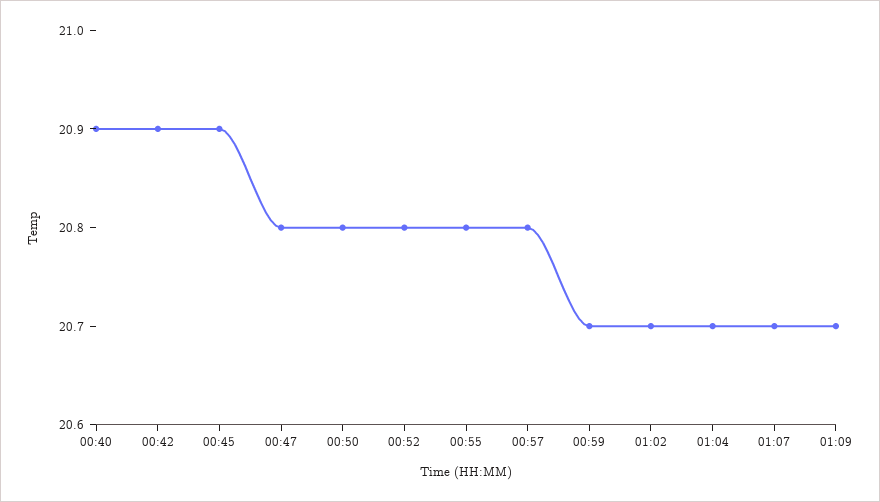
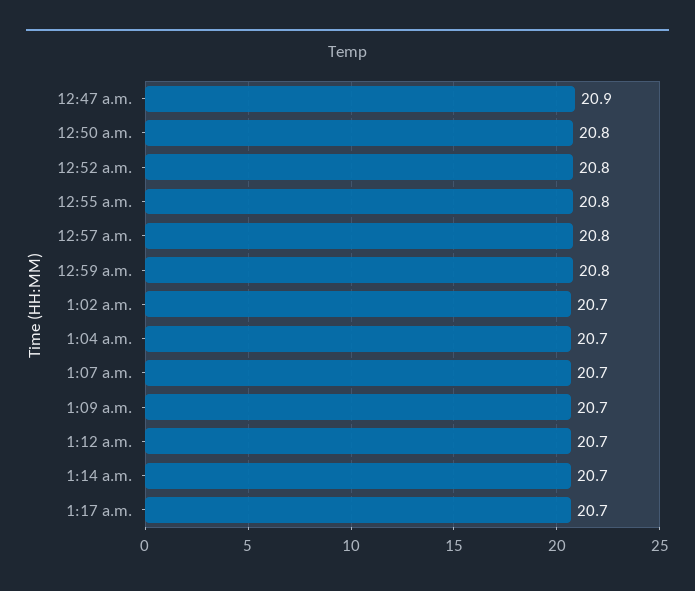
00:40: 20.9 -> none
00:42: 20.9 -> none
00:45: 20.9 -> none
00:47: 20.8 -> 20.9
00:59: 20.7 -> 20.8
1:12 a.m.: none -> 20.7
1:14 a.m.: none -> 20.7
1:17 a.m.: none -> 20.7

